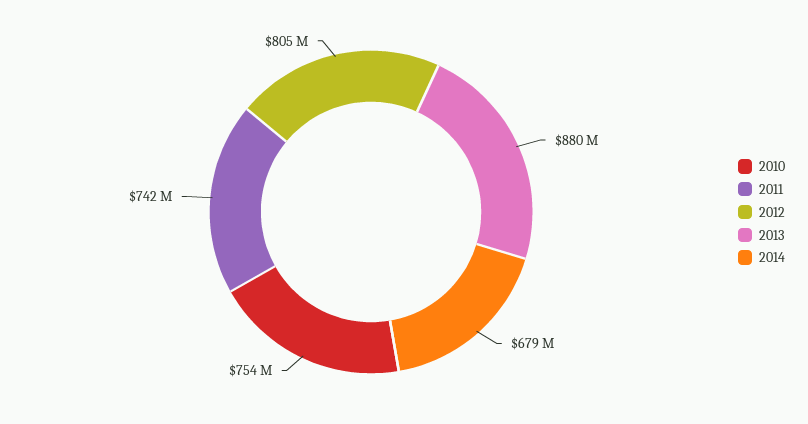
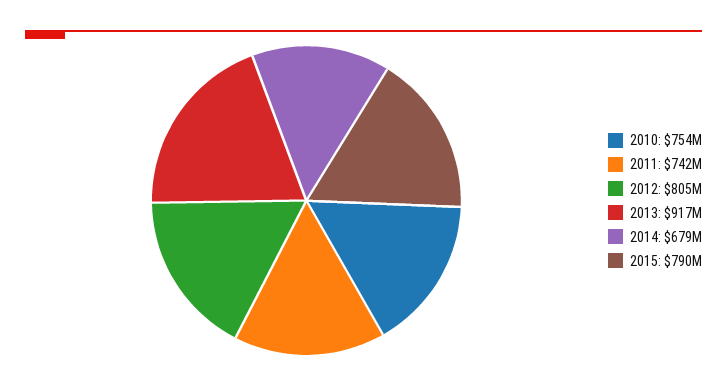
2013: 880000000 -> 917000000
2015: none -> 790000000

